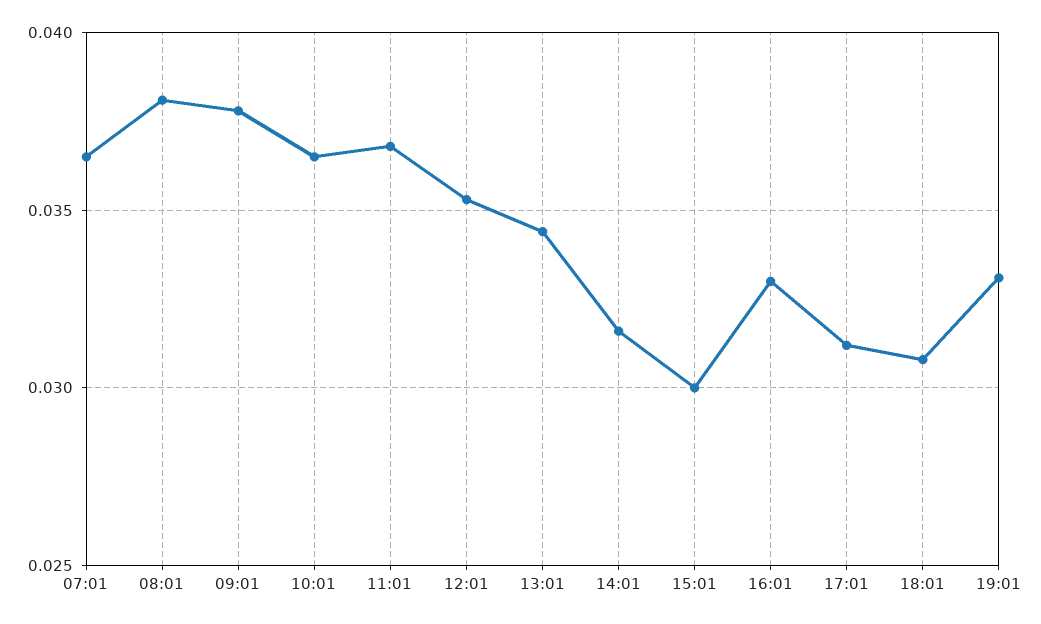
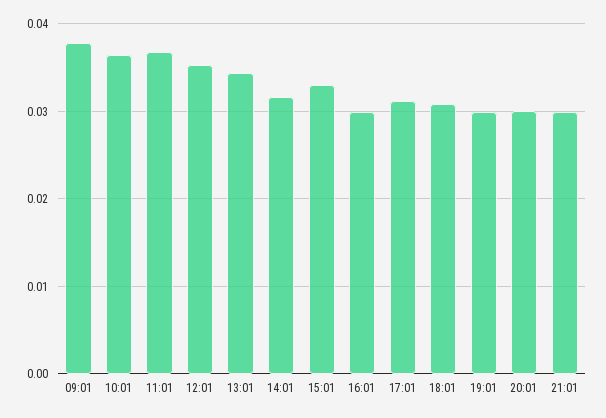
07:01: 0.0365 -> none
08:01: 0.038 -> none
15:01: 0.03 -> 0.033
16:01: 0.033 -> 0.03
19:01: 0.033 -> 0.03
20:01: none -> 0.03
21:01: none -> 0.03

